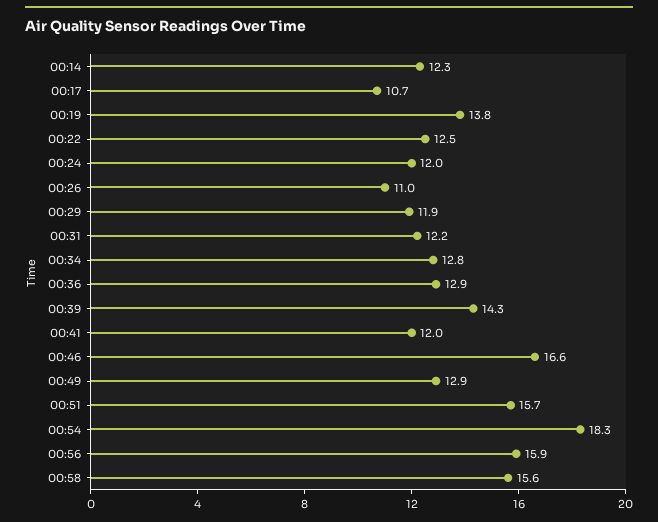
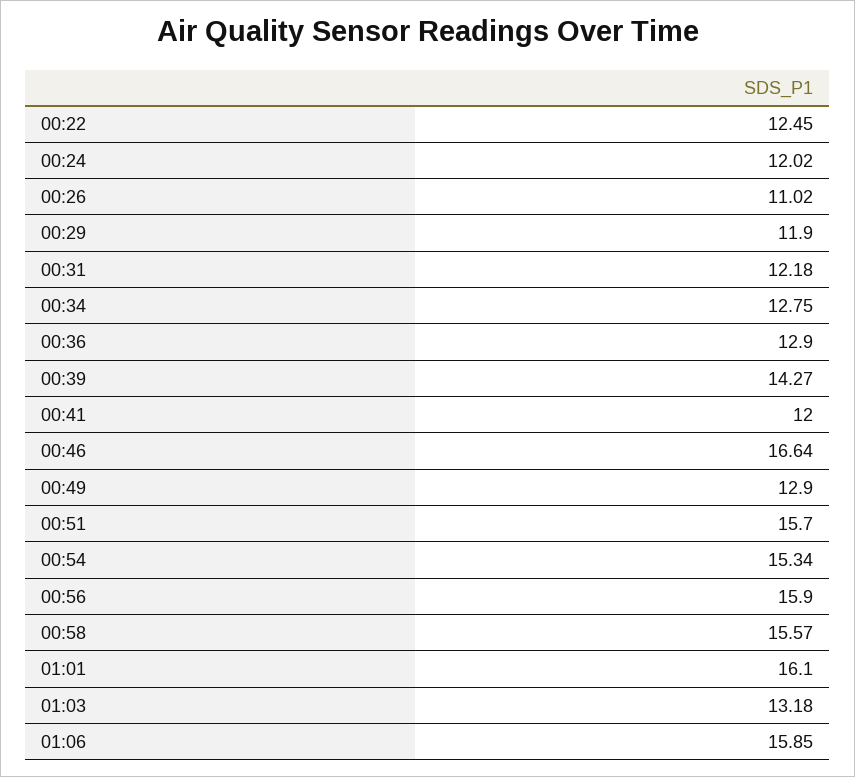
00:14: 12.3 -> none
00:17: 10.7 -> none
00:19: 13.8 -> none
00:54: 18.3 -> 15.34
01:01: none -> 16.1
01:03: none -> 13.18
01:06: none -> 15.85

